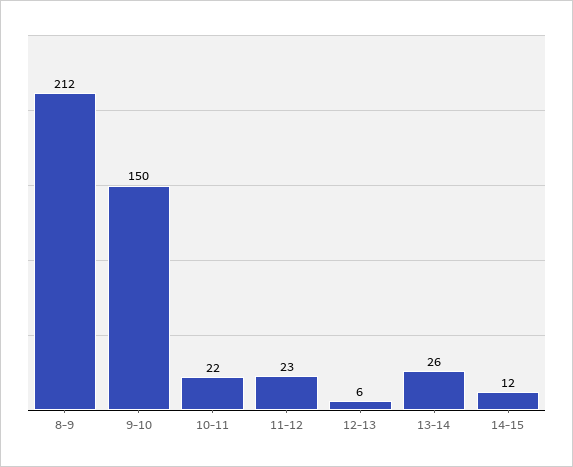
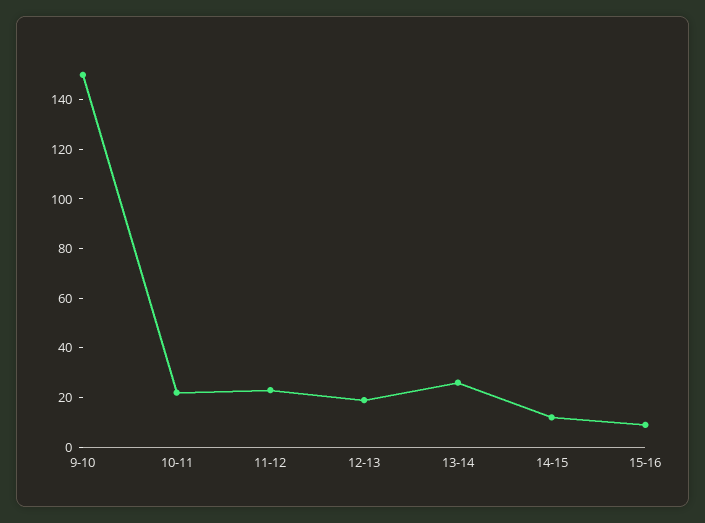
8-9: 212 -> none
12-13: 6 -> 20
15-16: none -> 10

